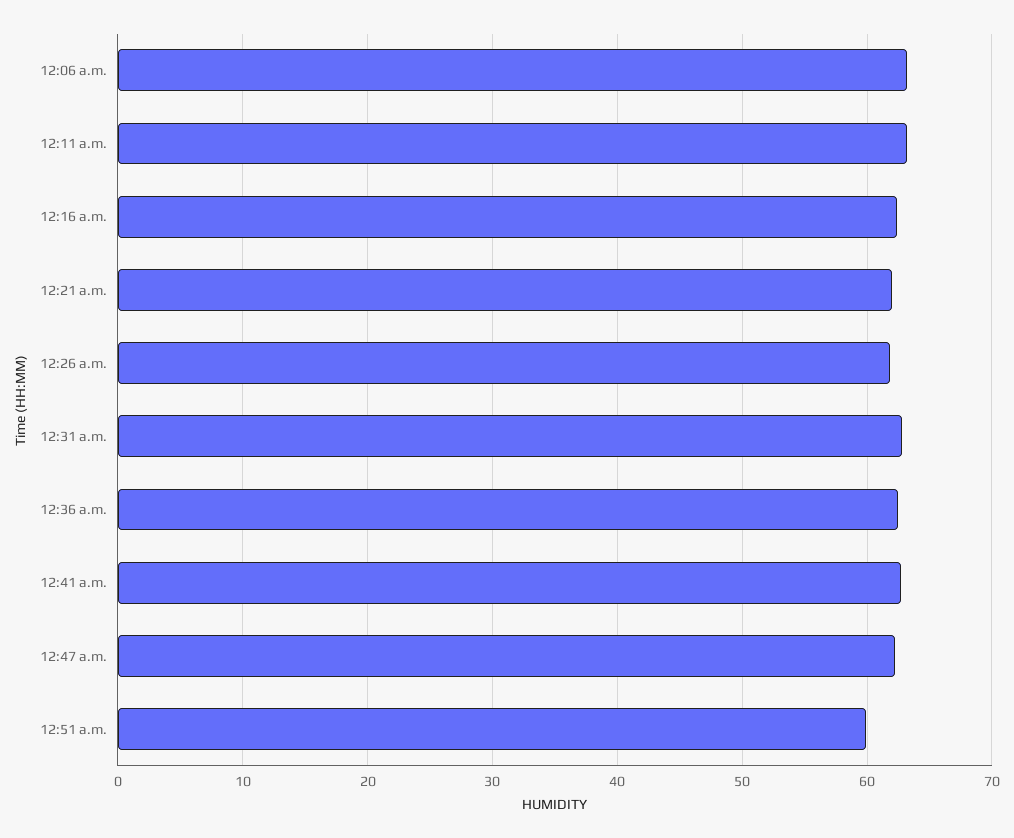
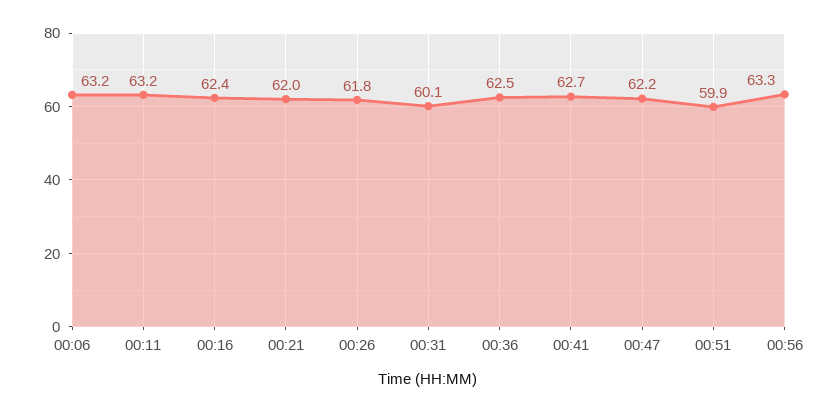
12:31 a.m.: 63 -> 60.1
00:56: none -> 63.3

